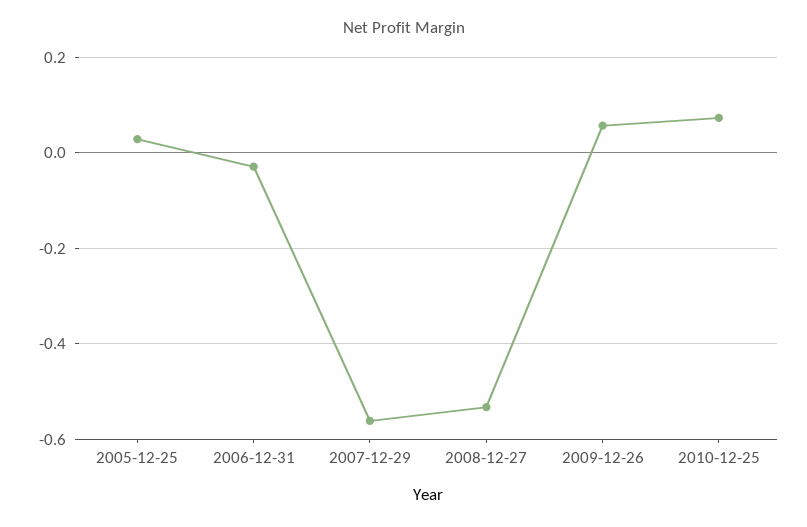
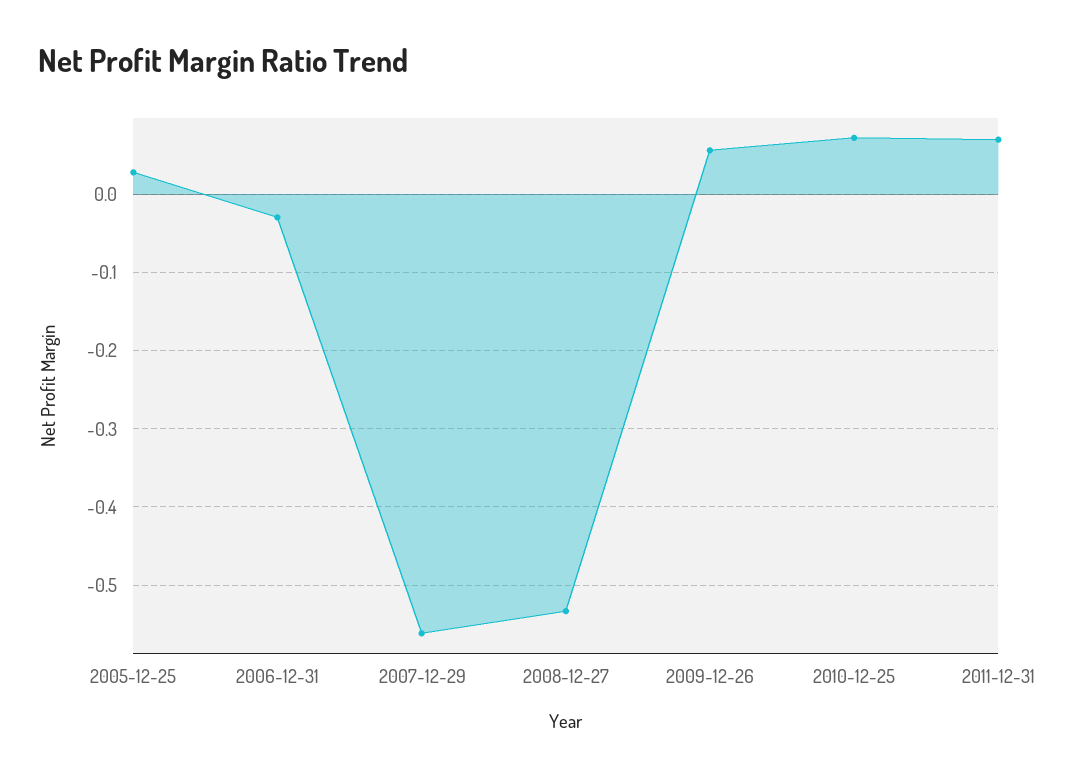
2011-12-31: none -> 0.07

